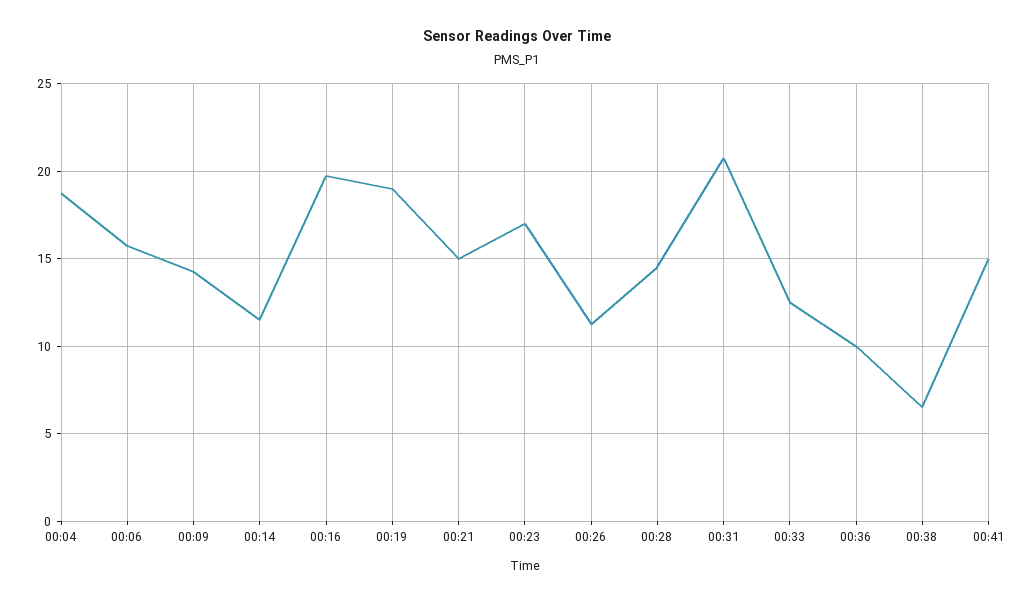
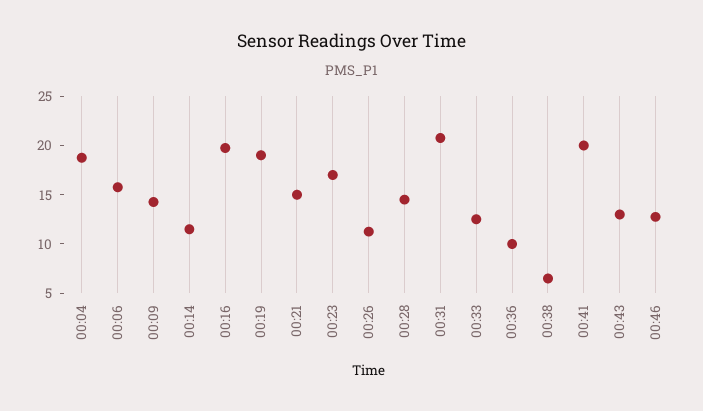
00:41: 15 -> 20
00:43: none -> 13
00:46: none -> 13

